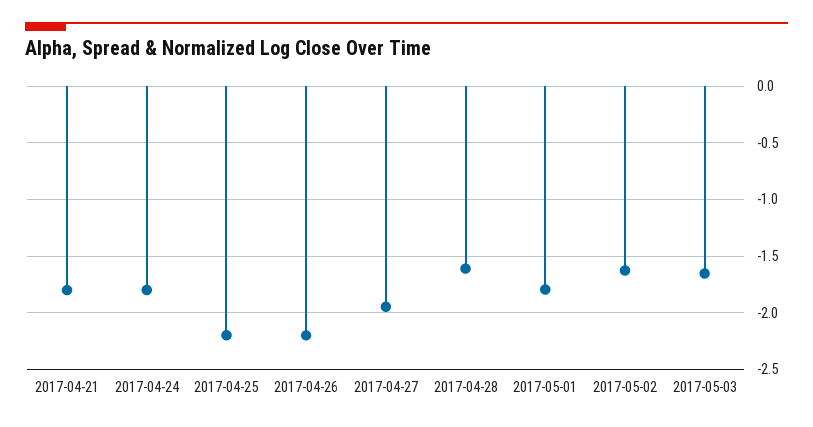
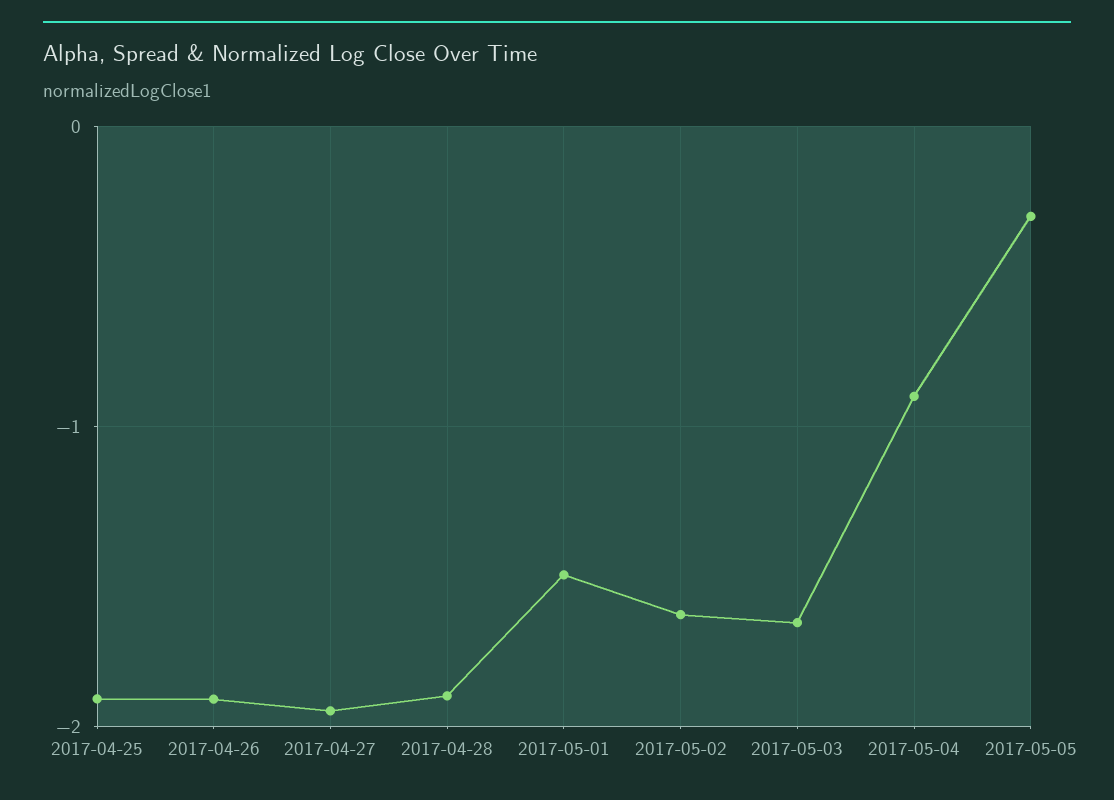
2017-04-21: -1.8 -> none
2017-04-24: -1.8 -> none
2017-04-25: -2.2 -> -1.9
2017-04-26: -2.2 -> -1.9
2017-04-28: -1.6 -> -1.9
2017-05-01: -1.8 -> -1.5
2017-05-04: none -> -0.9
2017-05-05: none -> -0.3

